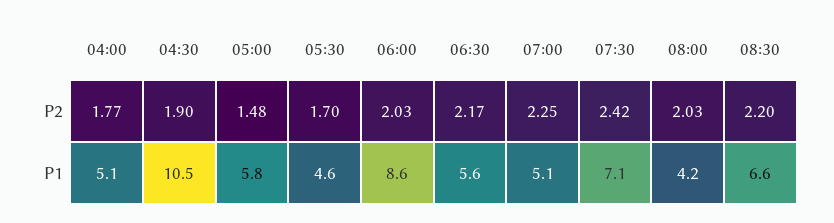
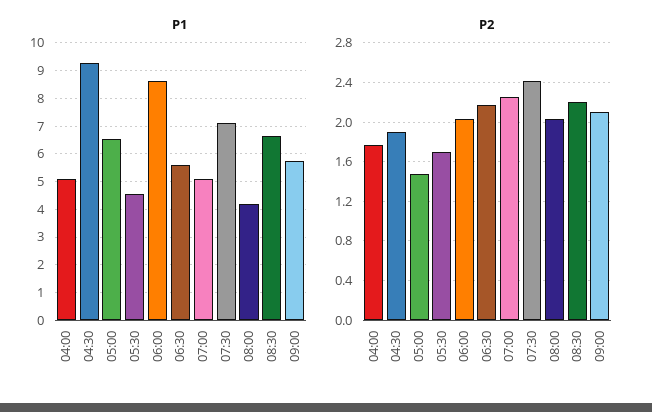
P1, 04:30: 10.5 -> 9.25
P1, 05:00: 5.8 -> 6.5
P1, 09:00: none -> 5.75
P2, 09:00: none -> 2.1

